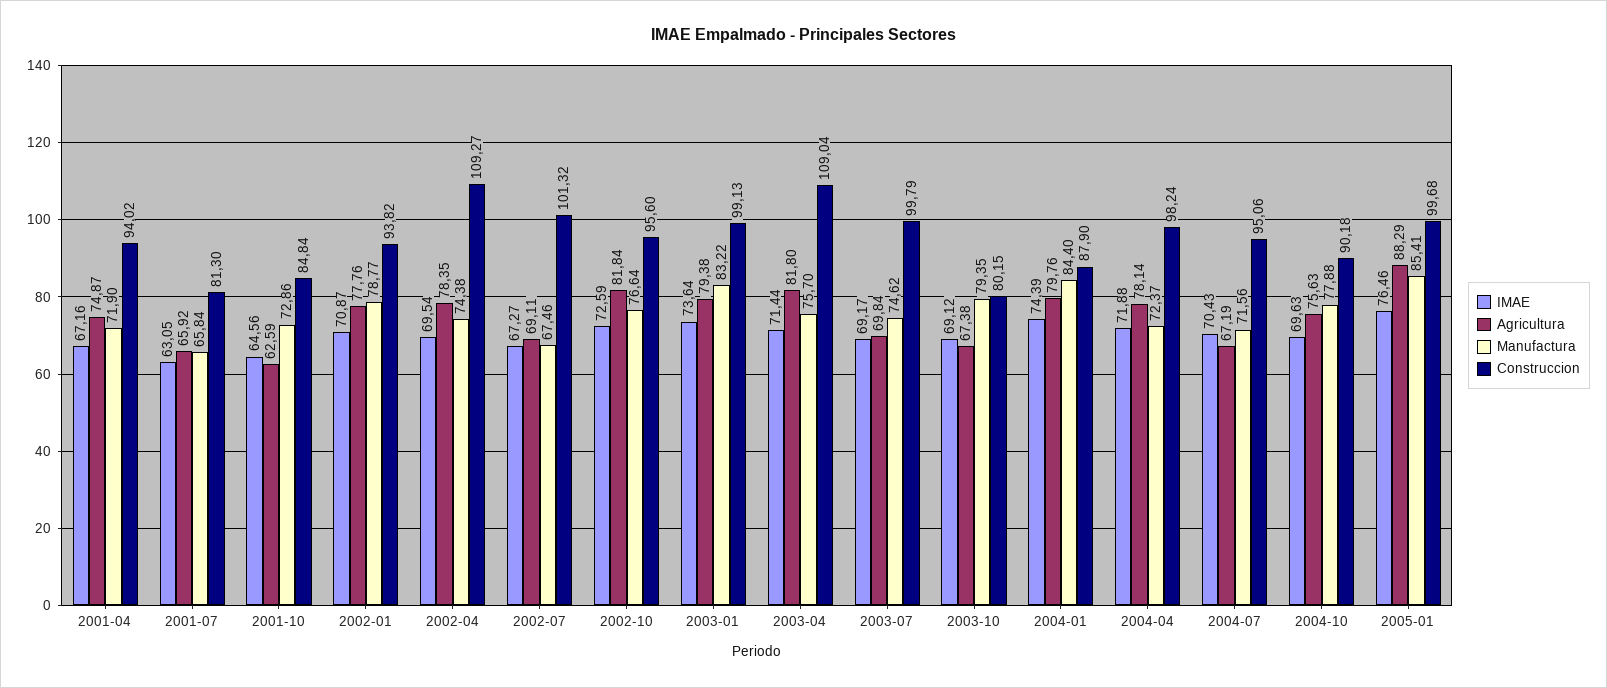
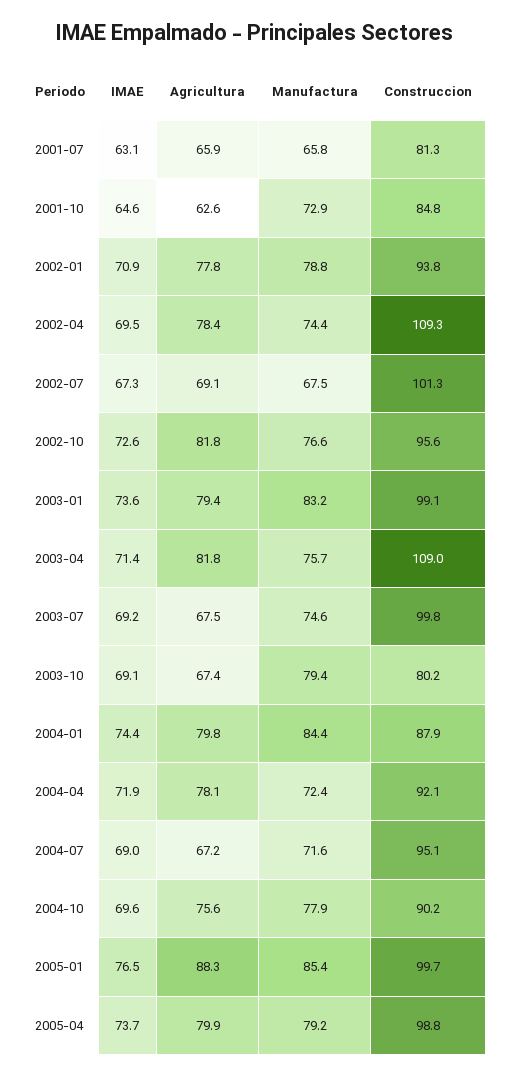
IMAE, 2001-04: 67.16 -> none
Agricultura, 2001-04: 74.87 -> none
Manufactura, 2001-04: 71.9 -> none
Construccion, 2001-04: 94.02 -> none
Agricultura, 2003-07: 69.84 -> 67.5
Construccion, 2004-04: 98.24 -> 92.1
IMAE, 2004-07: 70.43 -> 69
IMAE, 2005-04: none -> 73.7
Agricultura, 2005-04: none -> 79.9
Manufactura, 2005-04: none -> 79.2
Construccion, 2005-04: none -> 98.8

